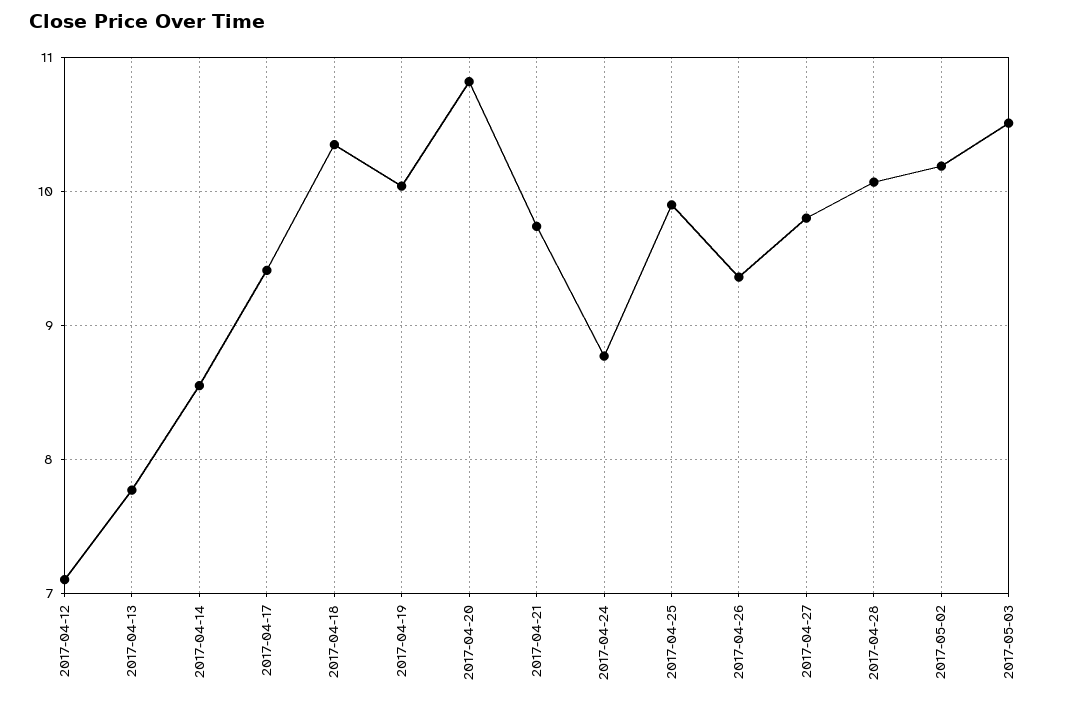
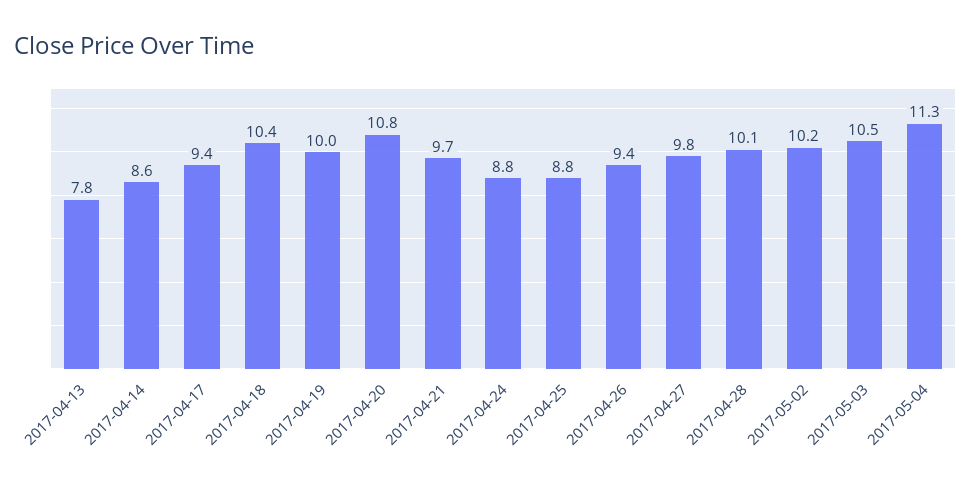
2017-04-12: 7.1 -> none
2017-04-25: 9.9 -> 8.8
2017-05-04: none -> 11.3

